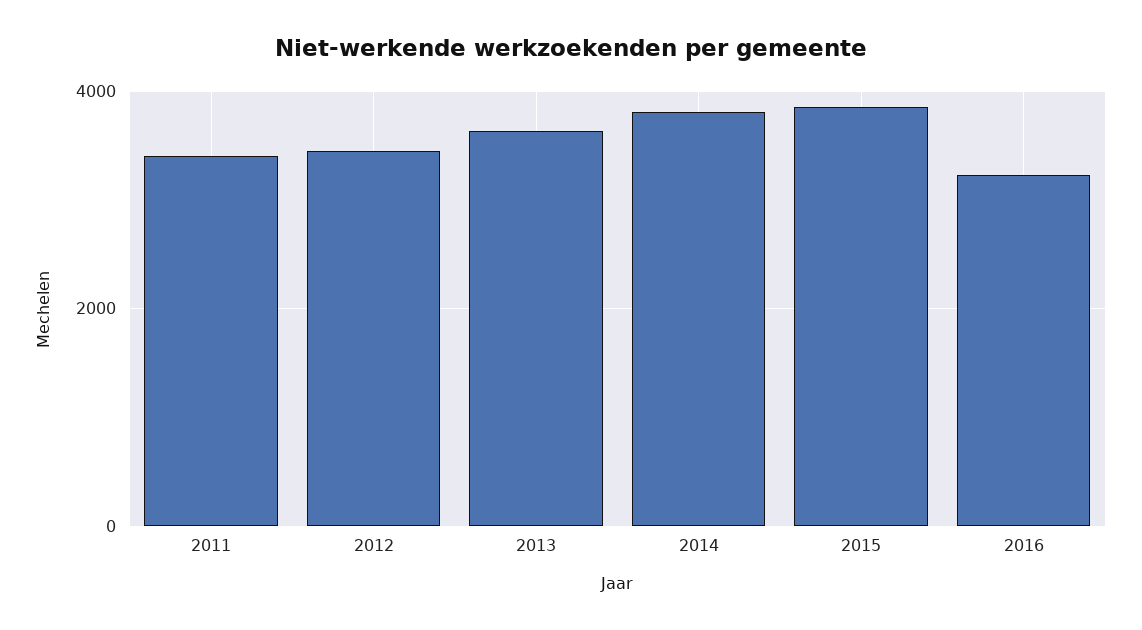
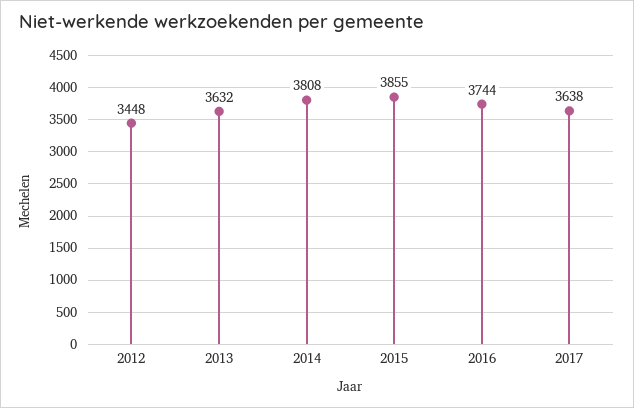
2011: 3400 -> none
2016: 3200 -> 3744
2017: none -> 3638

